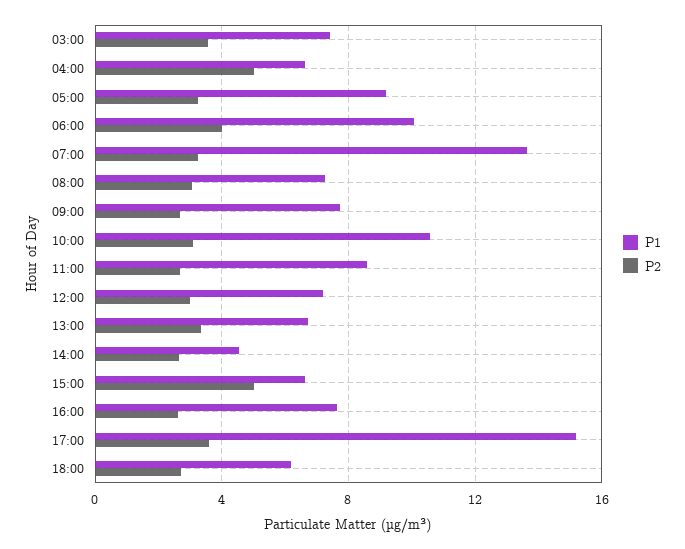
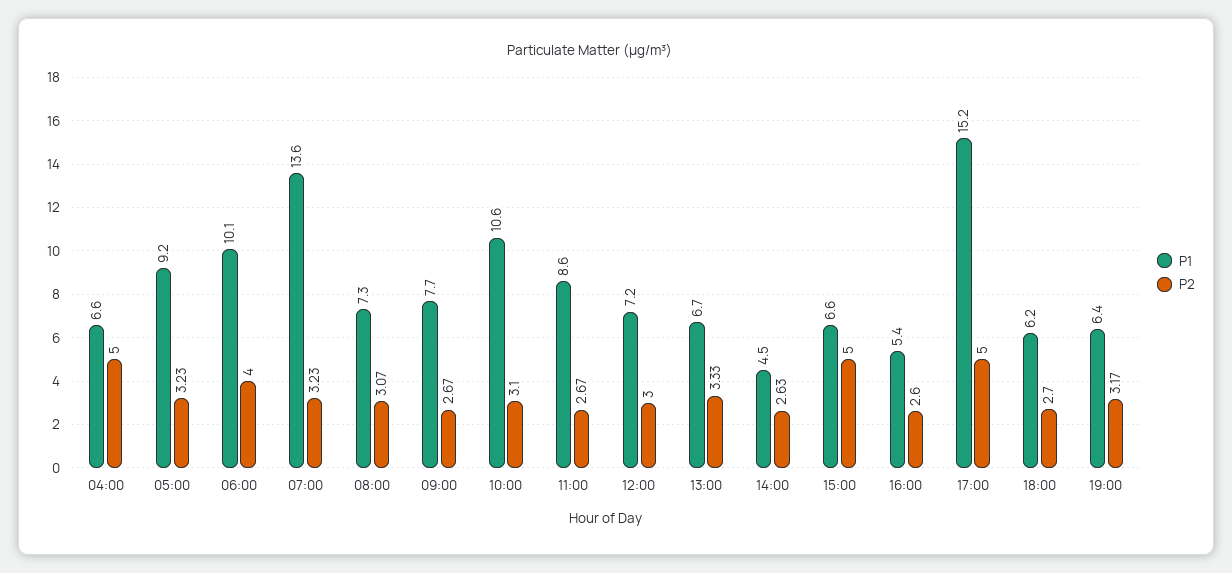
P1, 03:00: 7.5 -> none
P2, 03:00: 3.5 -> none
P1, 16:00: 7.5 -> 5.4
P2, 17:00: 3.5 -> 5
P1, 19:00: none -> 6.4
P2, 19:00: none -> 3.17

